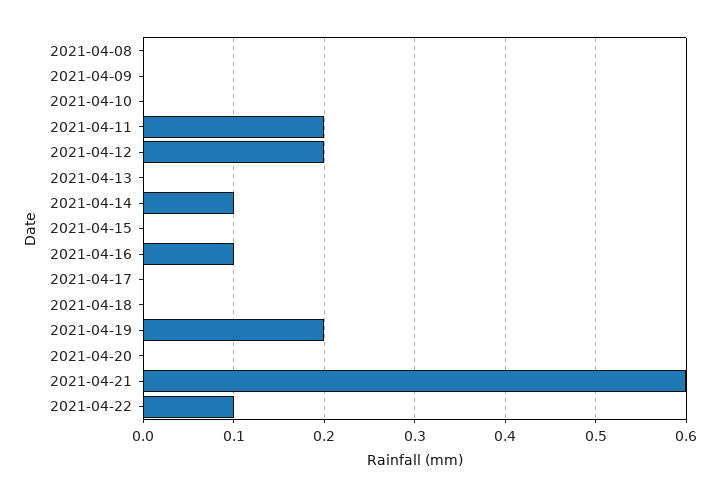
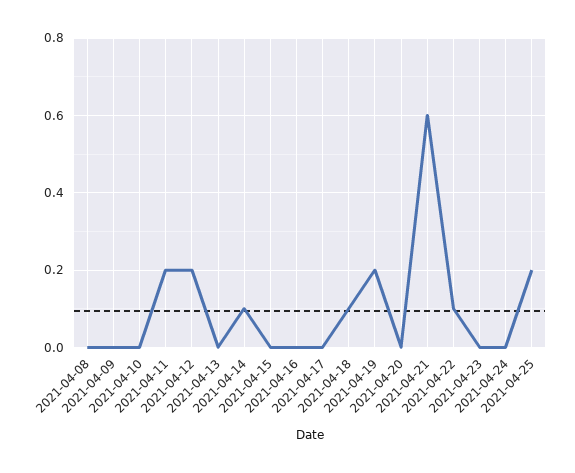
2021-04-16: 0.1 -> 0
2021-04-18: 0 -> 0.1
2021-04-23: none -> 0
2021-04-24: none -> 0
2021-04-25: none -> 0.2

